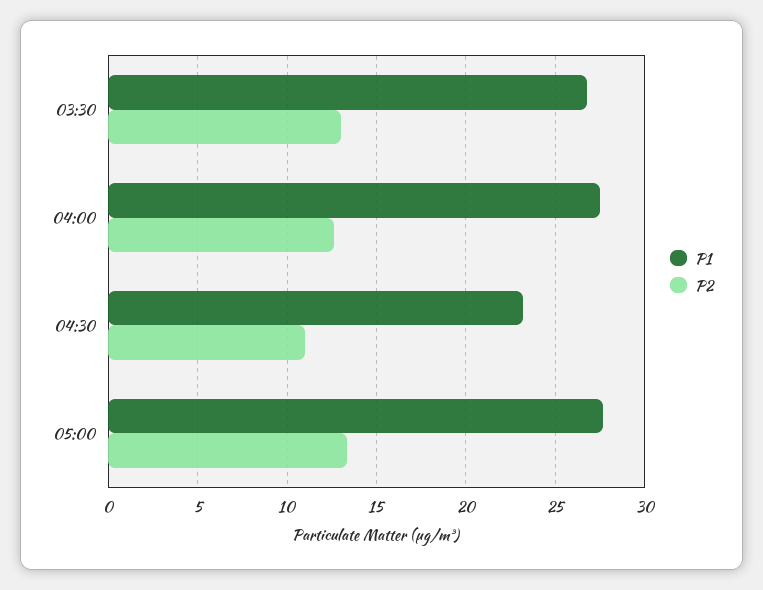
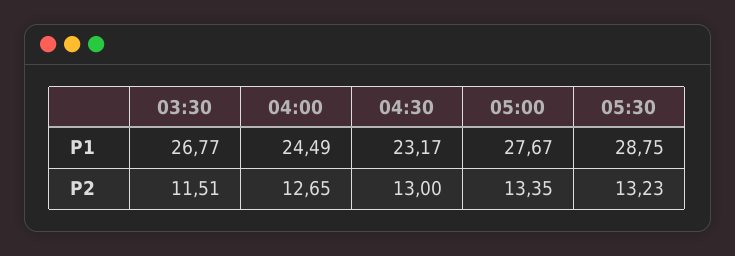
P2, 03:30: 13 -> 11.51
P1, 04:00: 27.5 -> 24.49
P2, 04:30: 11 -> 13
P1, 05:30: none -> 28.75
P2, 05:30: none -> 13.23

